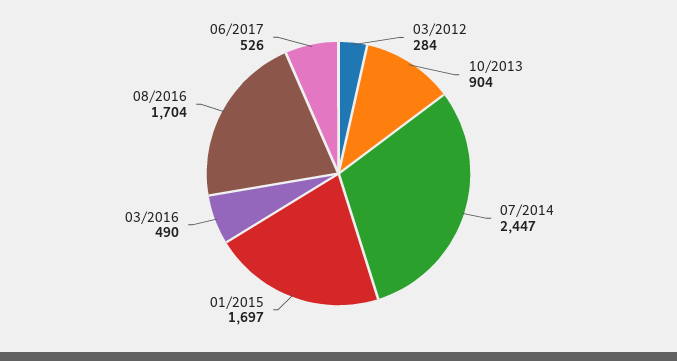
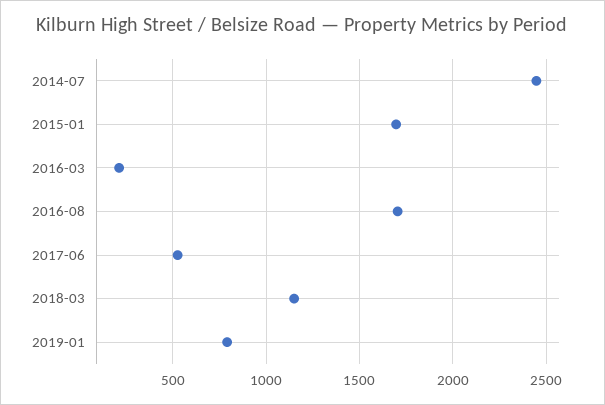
03/2012: 284 -> none
10/2013: 904 -> none
03/2016: 490 -> 200
2018-03: none -> 1150
2019-01: none -> 800

